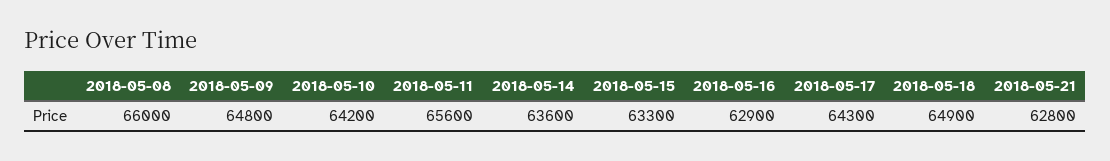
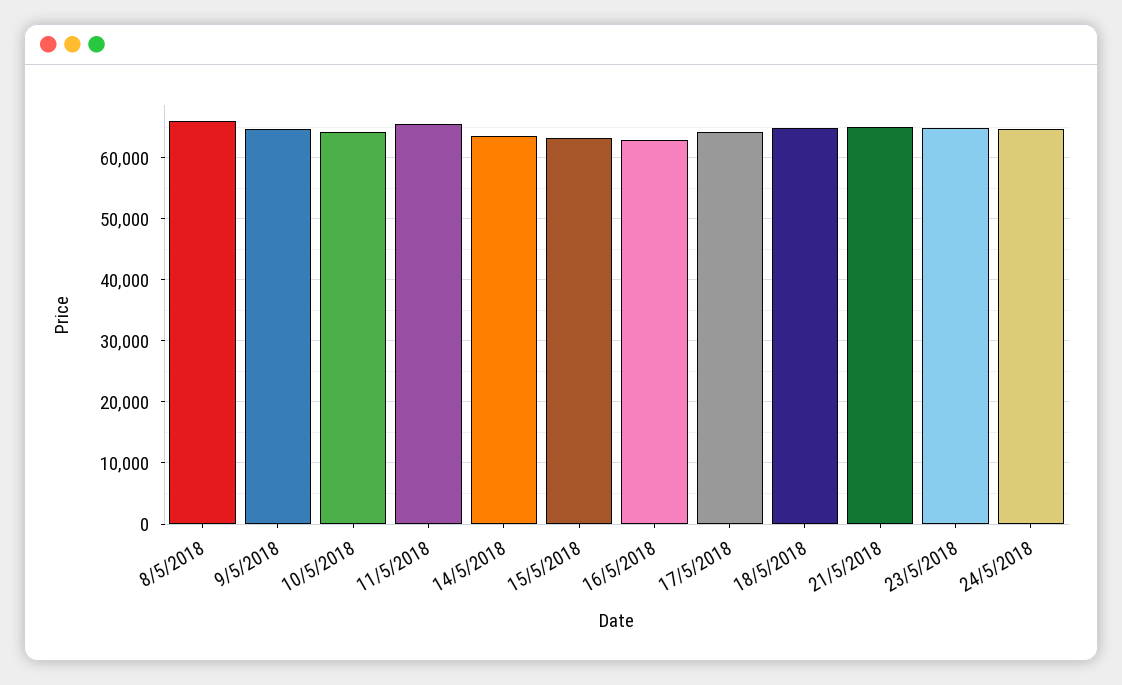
2018-05-21: 62800 -> 65000
23/5/2018: none -> 65000
24/5/2018: none -> 65000

